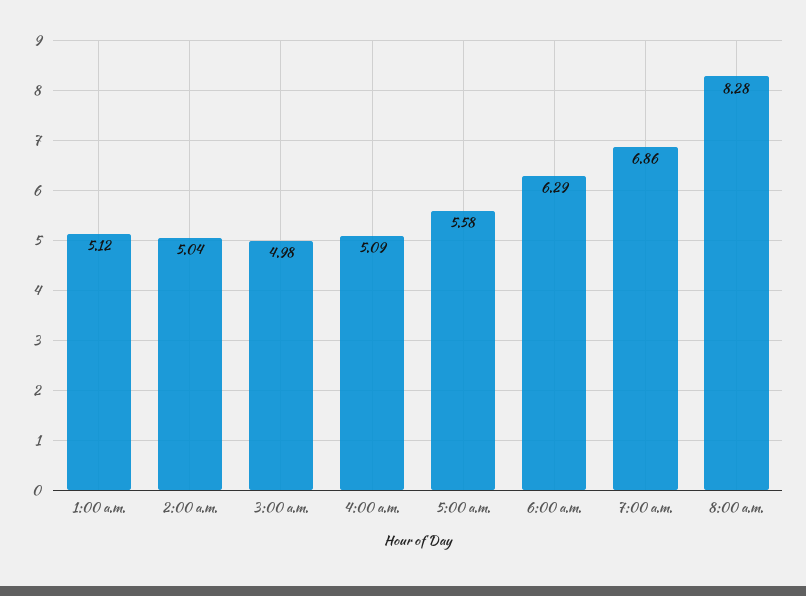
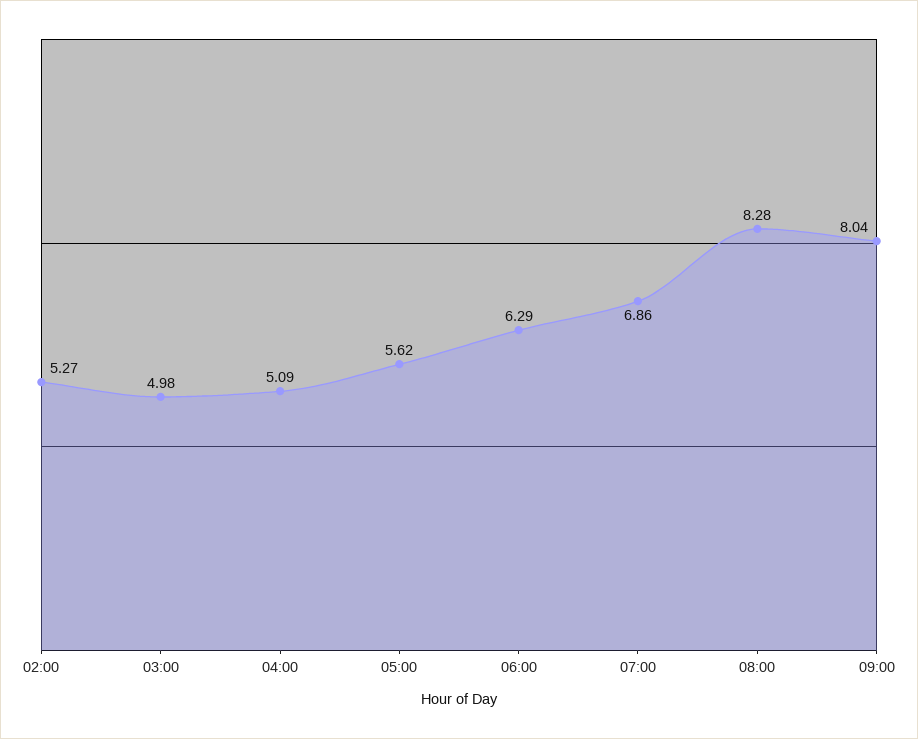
1:00 a.m.: 5.12 -> none
2:00 a.m.: 5.04 -> 5.27
5:00 a.m.: 5.58 -> 5.62
09:00: none -> 8.04

